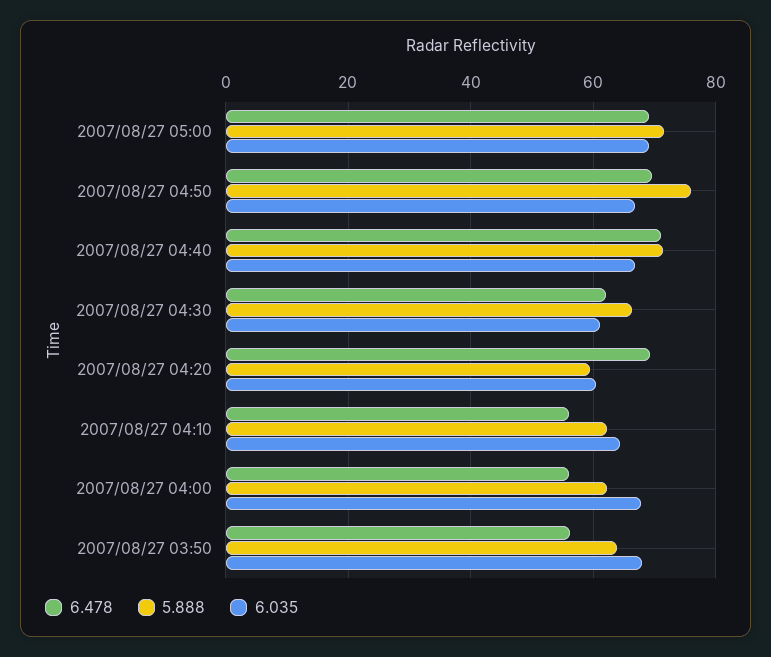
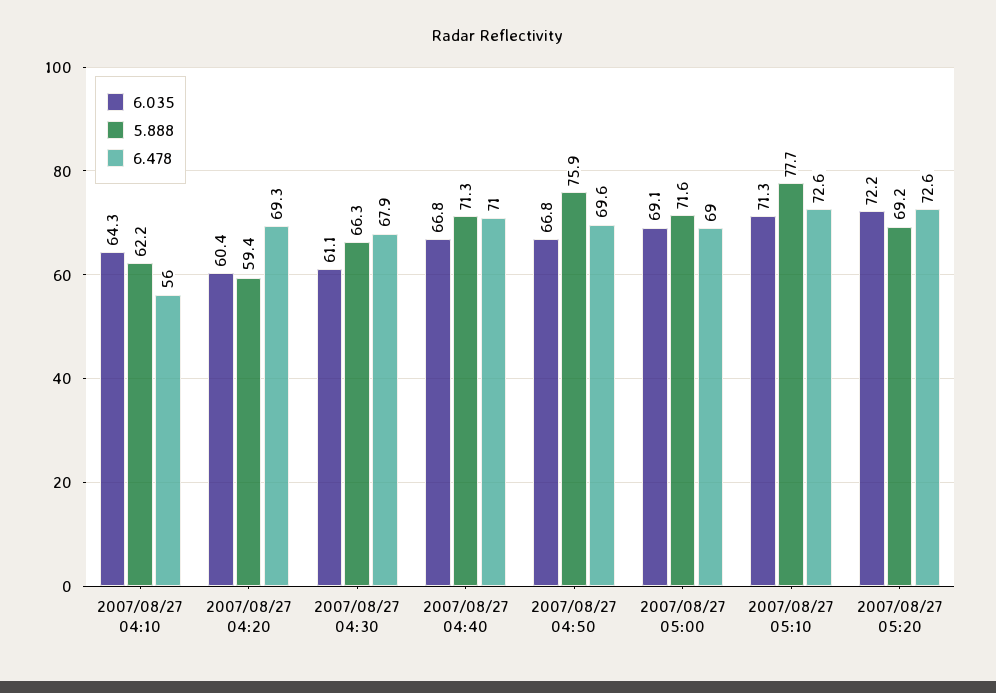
6.478, 2007/08/27 04:30: 62 -> 67.9
6.478, 2007/08/27 04:00: 56 -> none
5.888, 2007/08/27 04:00: 62 -> none
6.035, 2007/08/27 04:00: 68 -> none
6.478, 2007/08/27 03:50: 56 -> none
5.888, 2007/08/27 03:50: 64 -> none
6.035, 2007/08/27 03:50: 68 -> none
6.035, 2007/08/27 05:10: none -> 71.3
5.888, 2007/08/27 05:10: none -> 77.7
6.478, 2007/08/27 05:10: none -> 72.6
6.035, 2007/08/27 05:20: none -> 72.2
5.888, 2007/08/27 05:20: none -> 69.2
6.478, 2007/08/27 05:20: none -> 72.6

